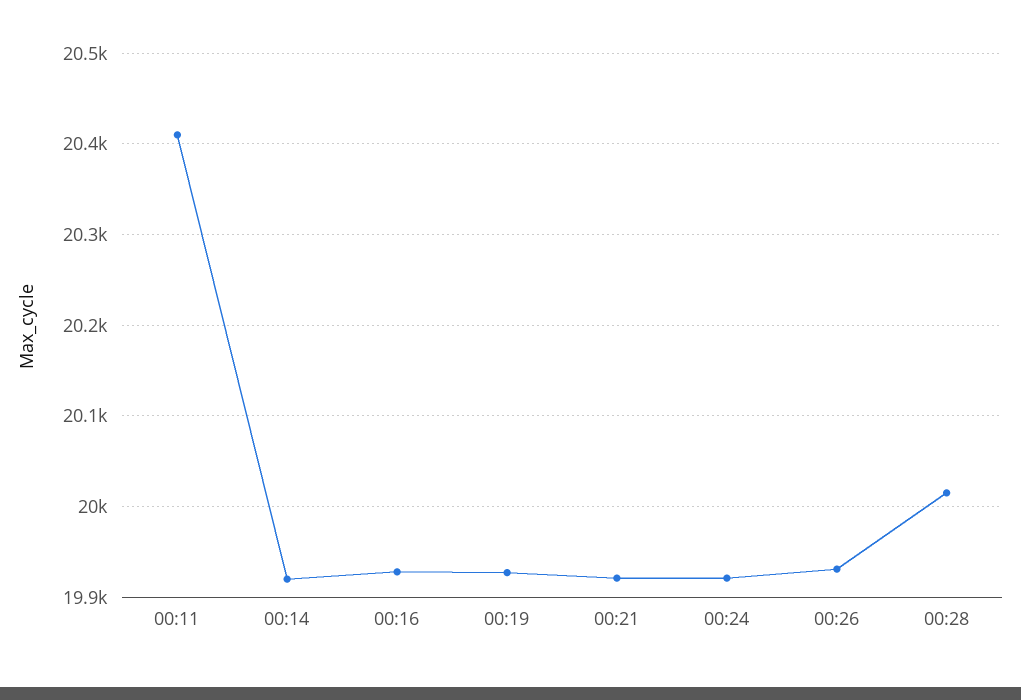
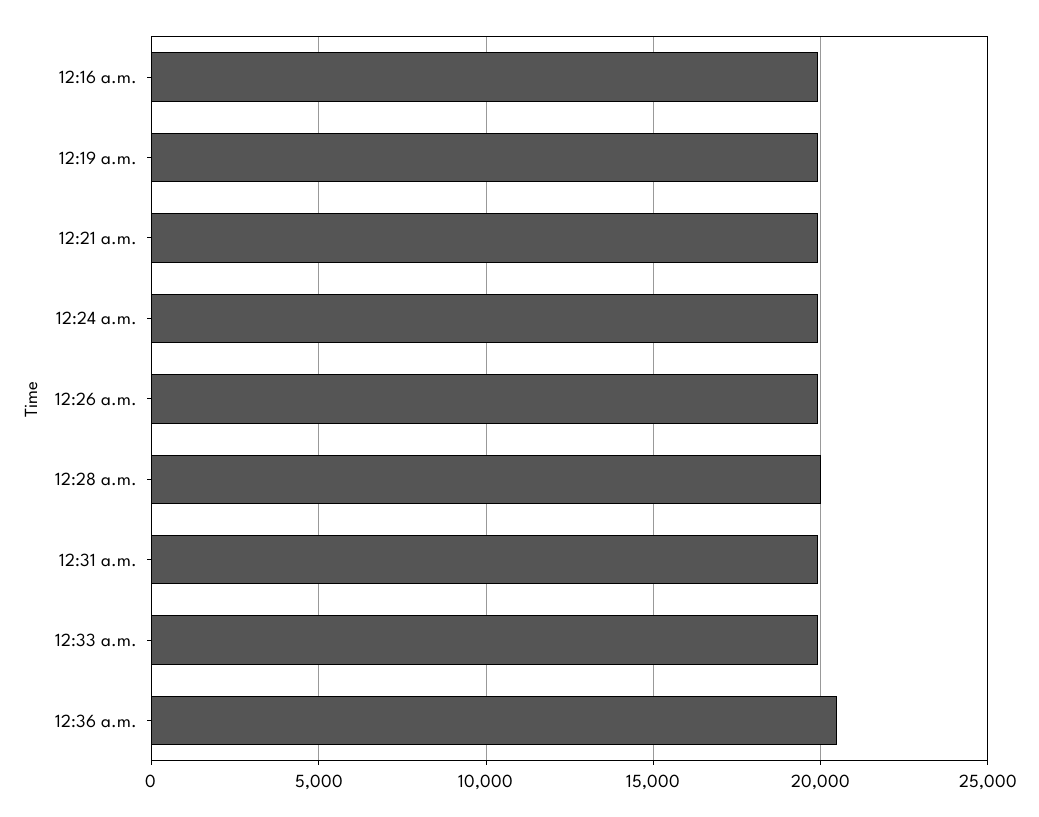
00:11: 20410 -> none
00:14: 19920 -> none
12:31 a.m.: none -> 20000
12:33 a.m.: none -> 20000
12:36 a.m.: none -> 20500

